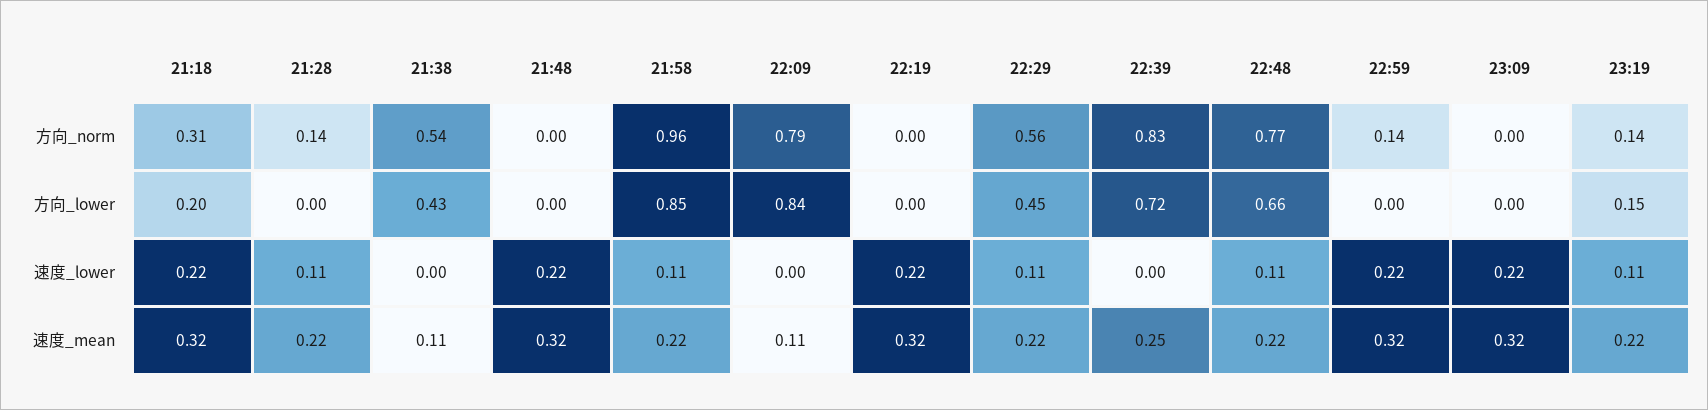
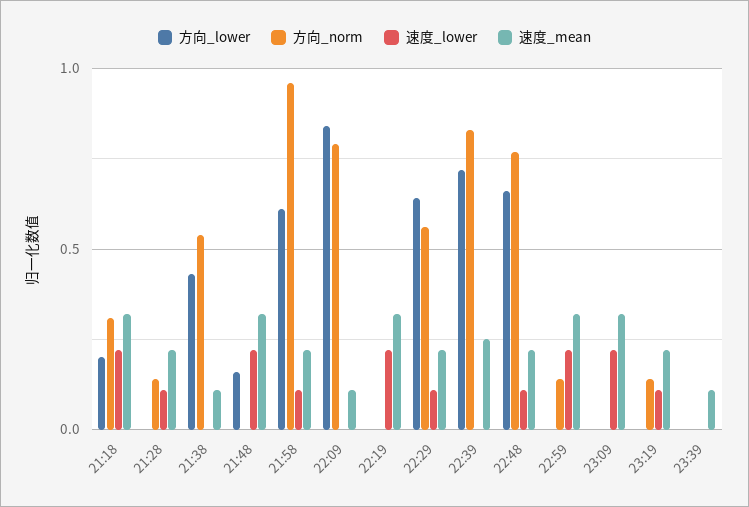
方向_lower, 21:48: 0 -> 0.15
方向_lower, 21:58: 0.85 -> 0.6
方向_lower, 22:29: 0.45 -> 0.65
方向_lower, 23:19: 0.15 -> 0
方向_lower, 23:39: none -> 0
方向_norm, 23:39: none -> 0
速度_lower, 23:39: none -> 0
速度_mean, 23:39: none -> 0.1

